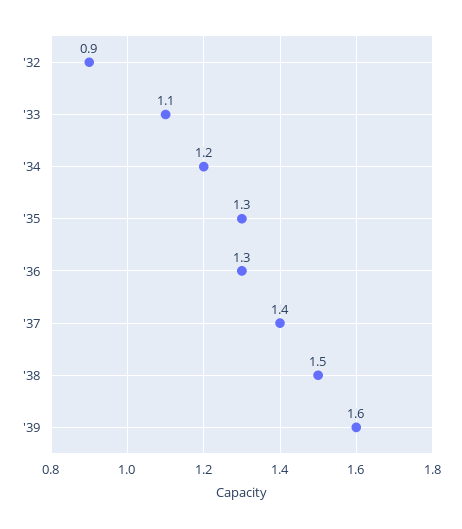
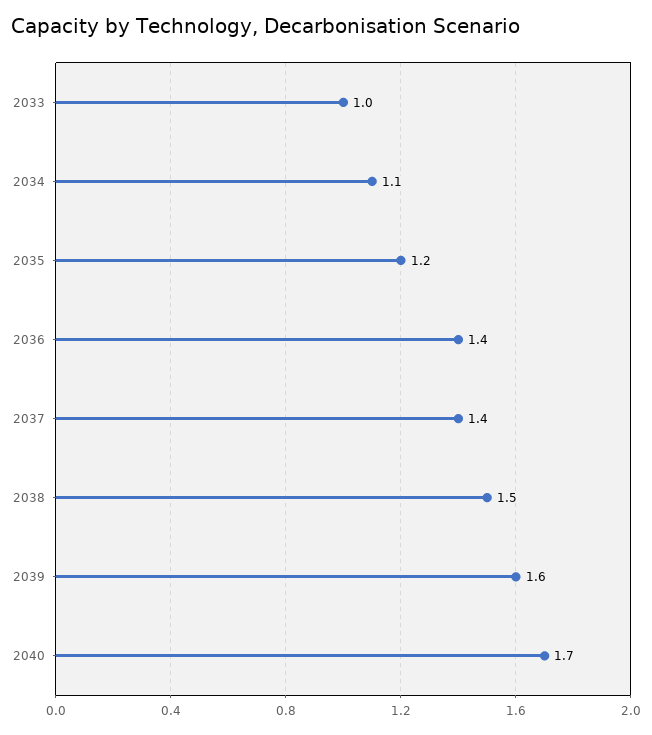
'32: 0.9 -> none
'33: 1.1 -> 1
'34: 1.2 -> 1.1
'35: 1.3 -> 1.2
'36: 1.3 -> 1.4
2040: none -> 1.7

